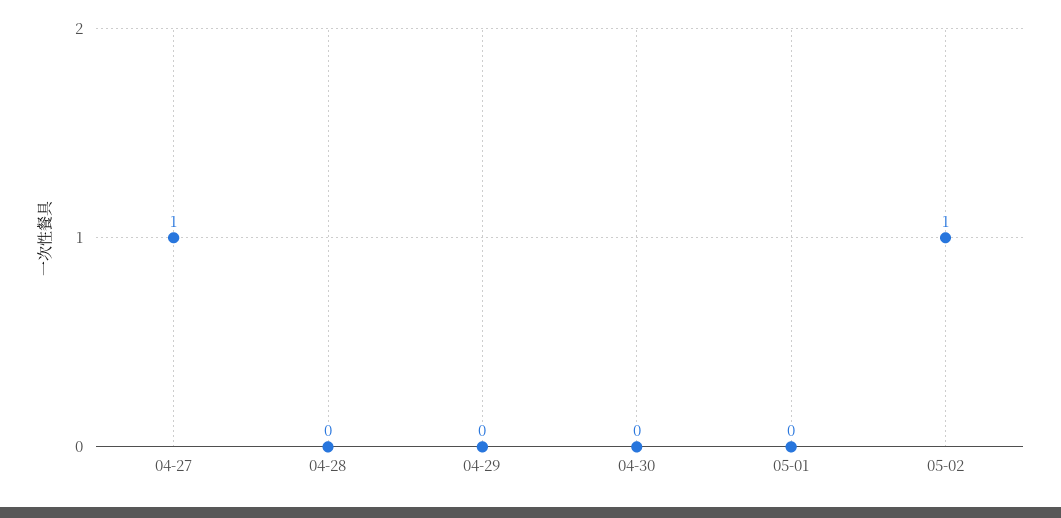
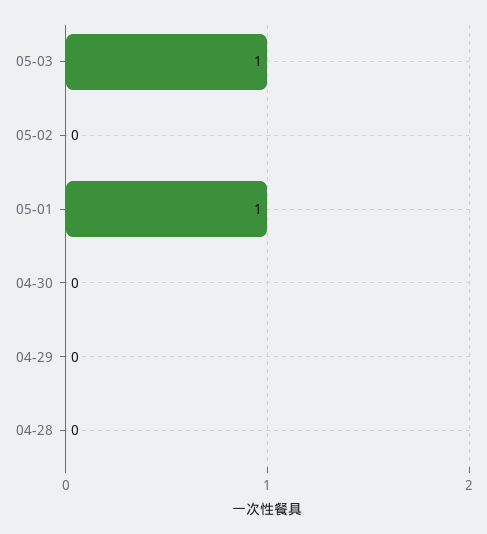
04-27: 1 -> none
05-01: 0 -> 1
05-02: 1 -> 0
05-03: none -> 1

